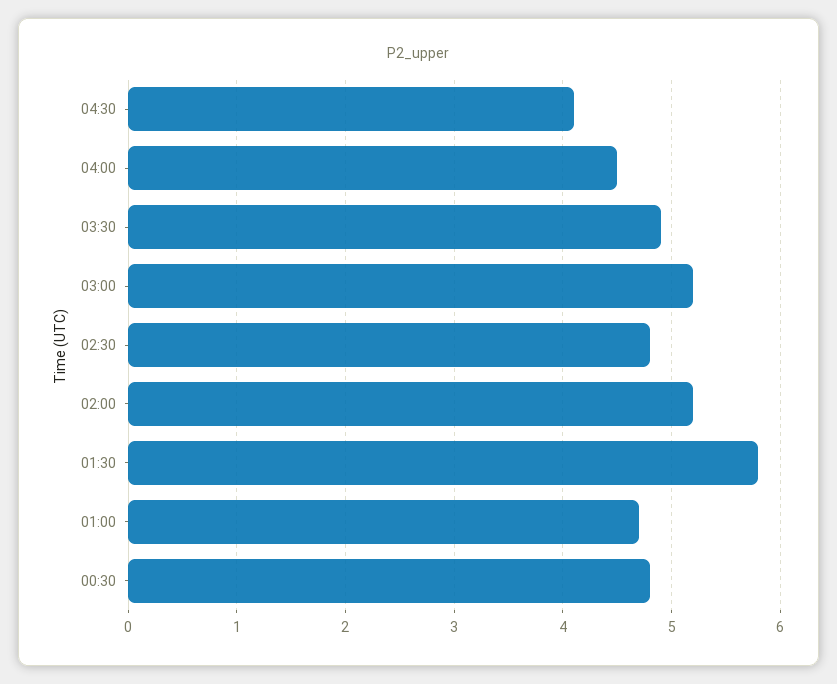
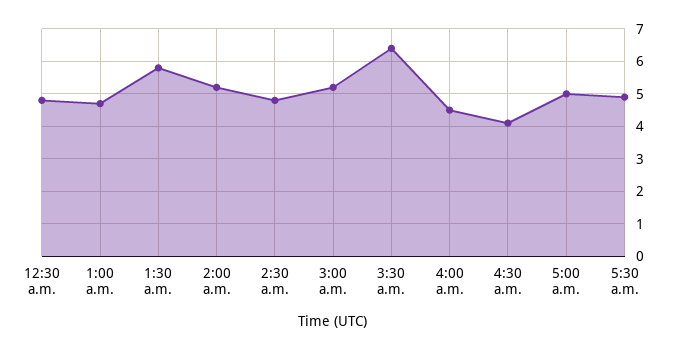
03:30: 4.9 -> 6.5
5:00 a.m.: none -> 5
5:30 a.m.: none -> 5

